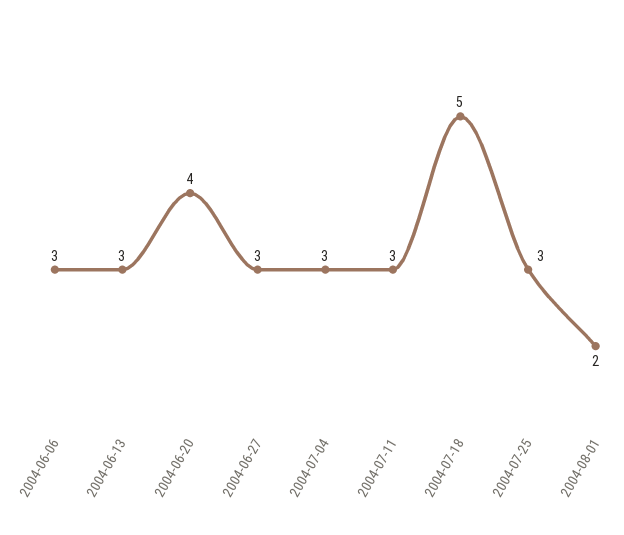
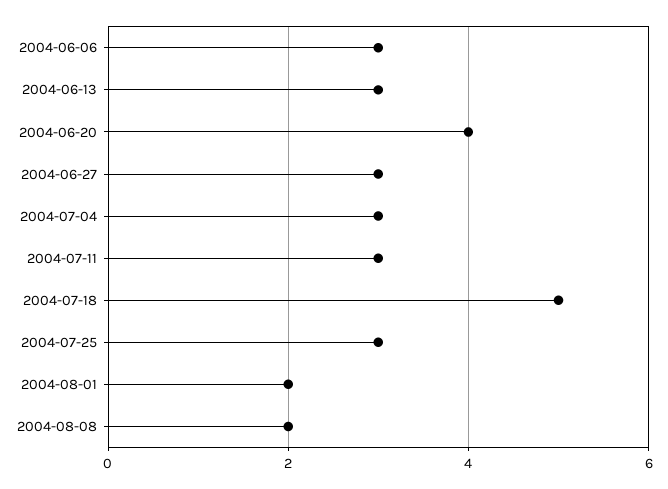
2004-08-08: none -> 2

